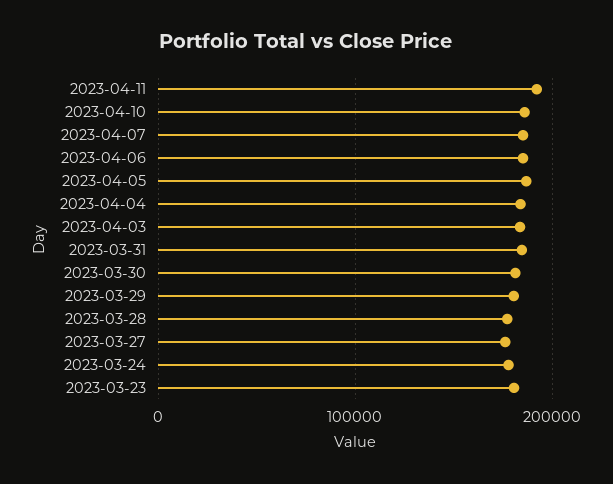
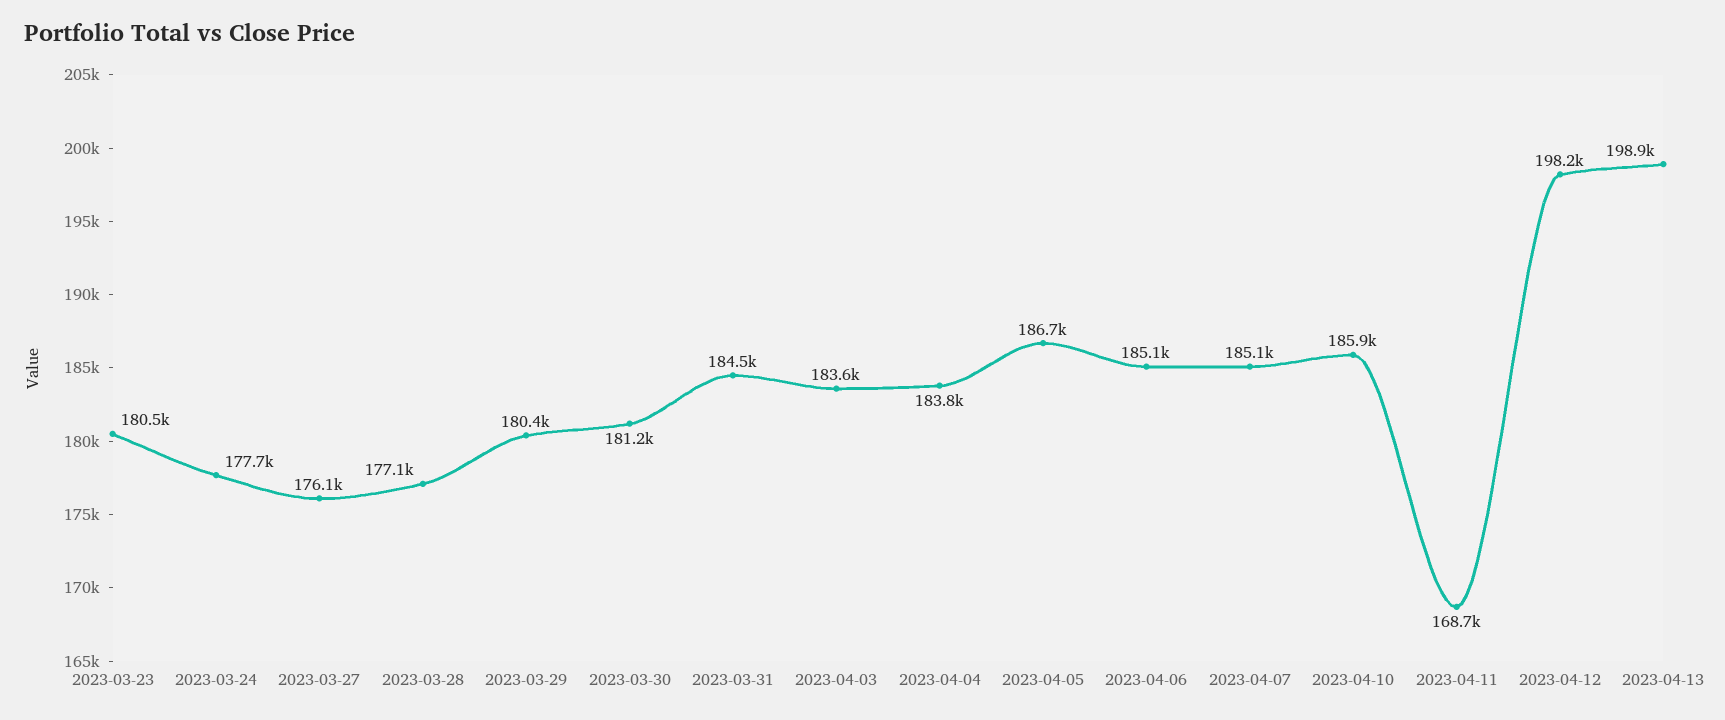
2023-04-11: 190000 -> 168700
2023-04-12: none -> 198200
2023-04-13: none -> 198900

